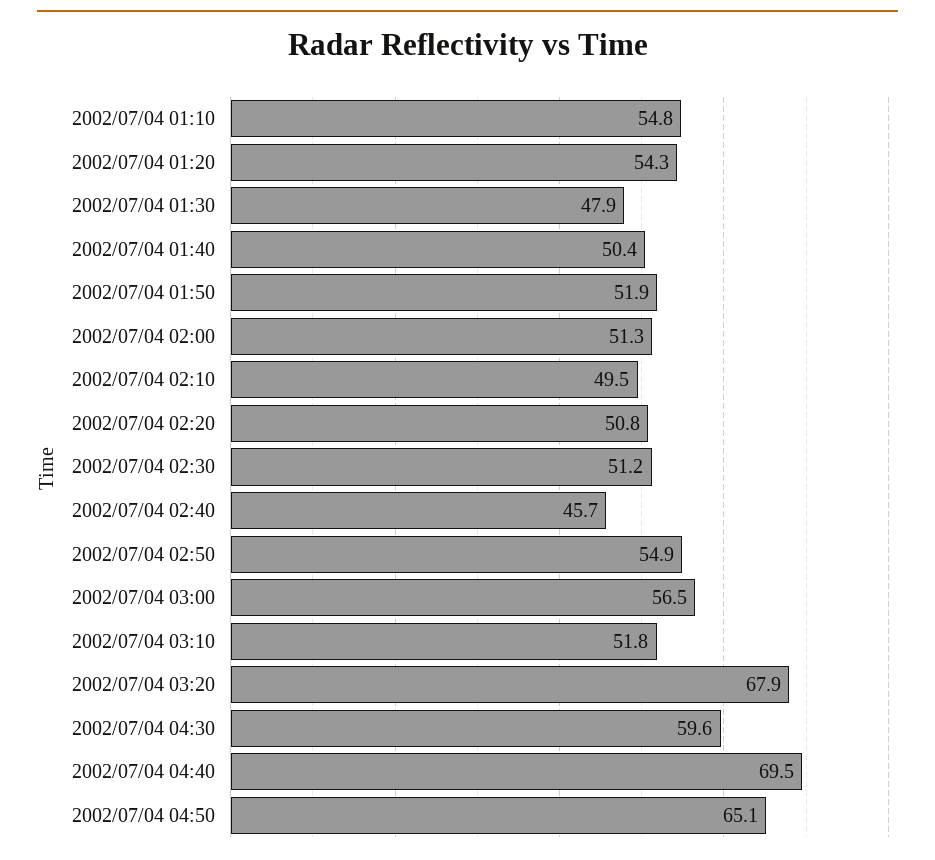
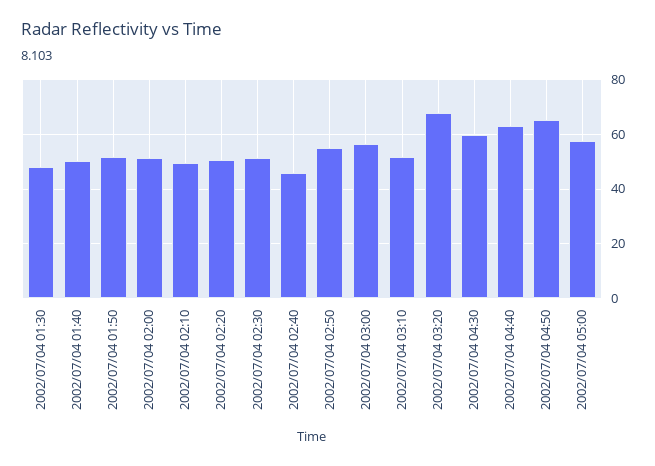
2002/07/04 01:10: 54.8 -> none
2002/07/04 01:20: 54.3 -> none
2002/07/04 04:40: 69.5 -> 62.5
2002/07/04 05:00: none -> 57.5

